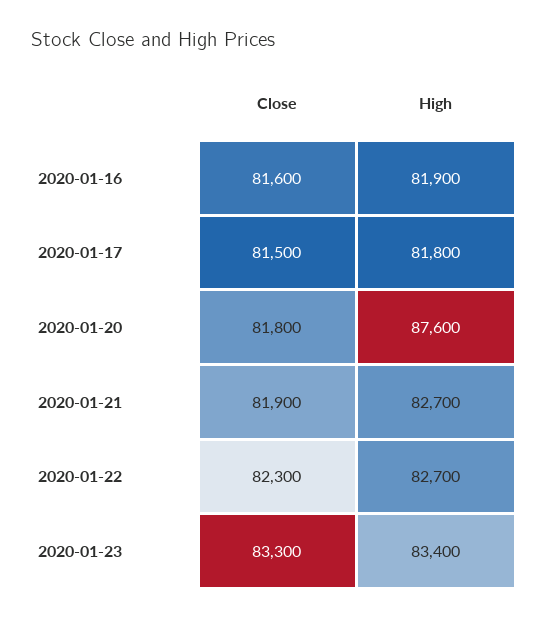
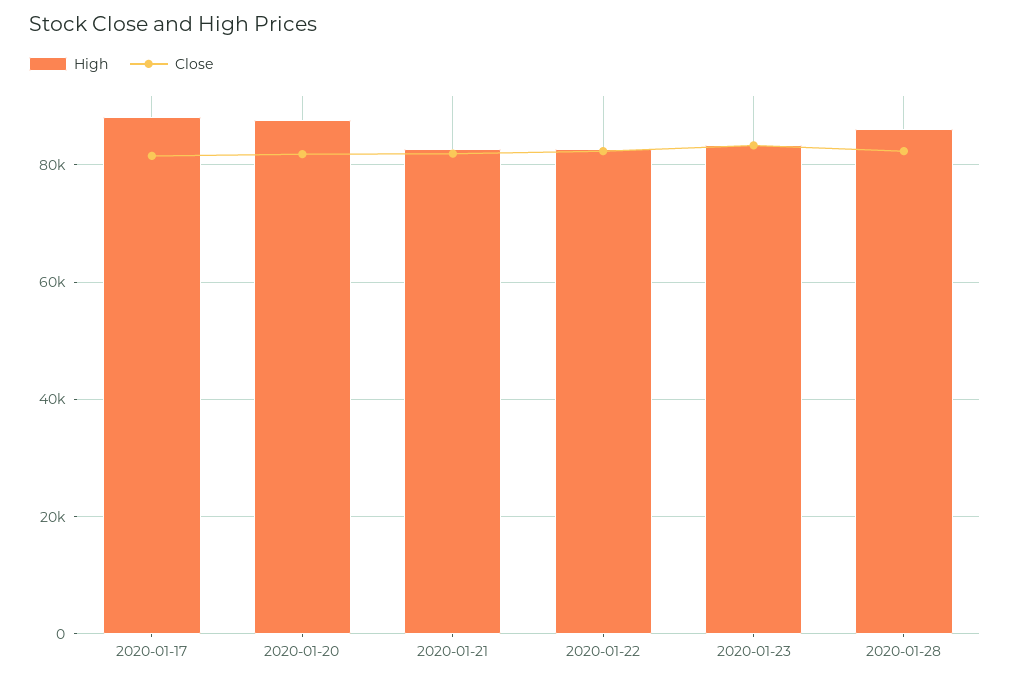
Close, 2020-01-16: 81600 -> none
High, 2020-01-16: 81900 -> none
High, 2020-01-17: 81800 -> 88000
High, 2020-01-28: none -> 86000
Close, 2020-01-28: none -> 82000

